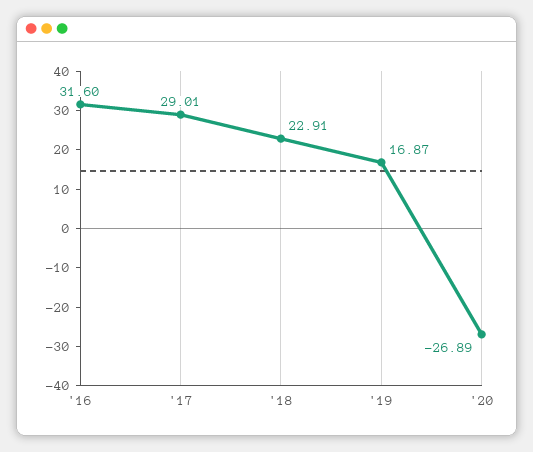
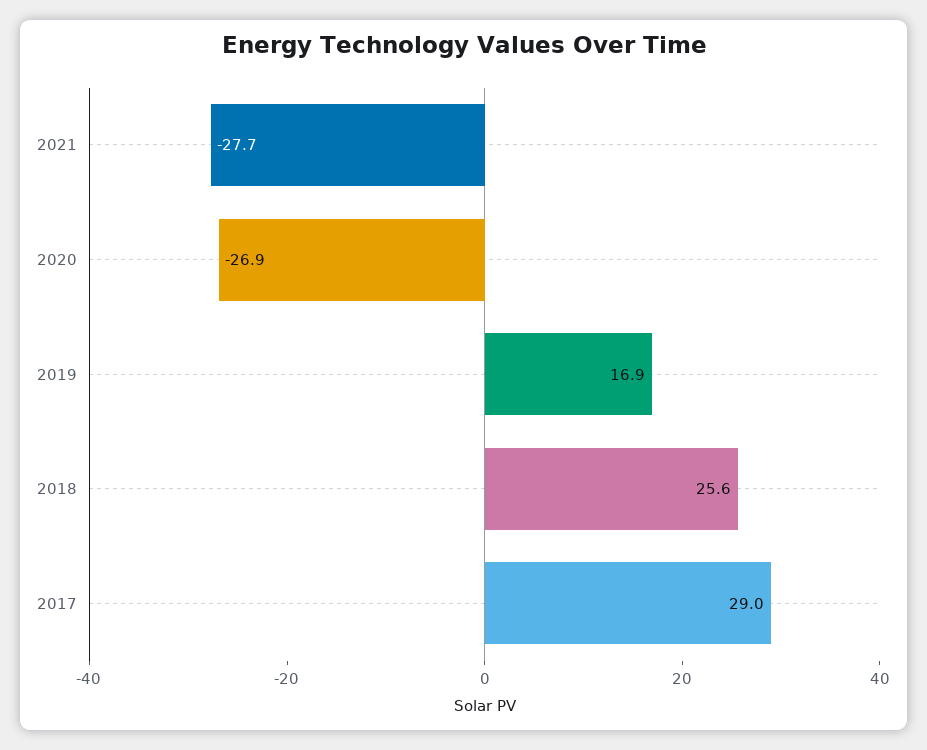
'16: 31.6 -> none
'18: 22.91 -> 25.6
2021: none -> -27.7

